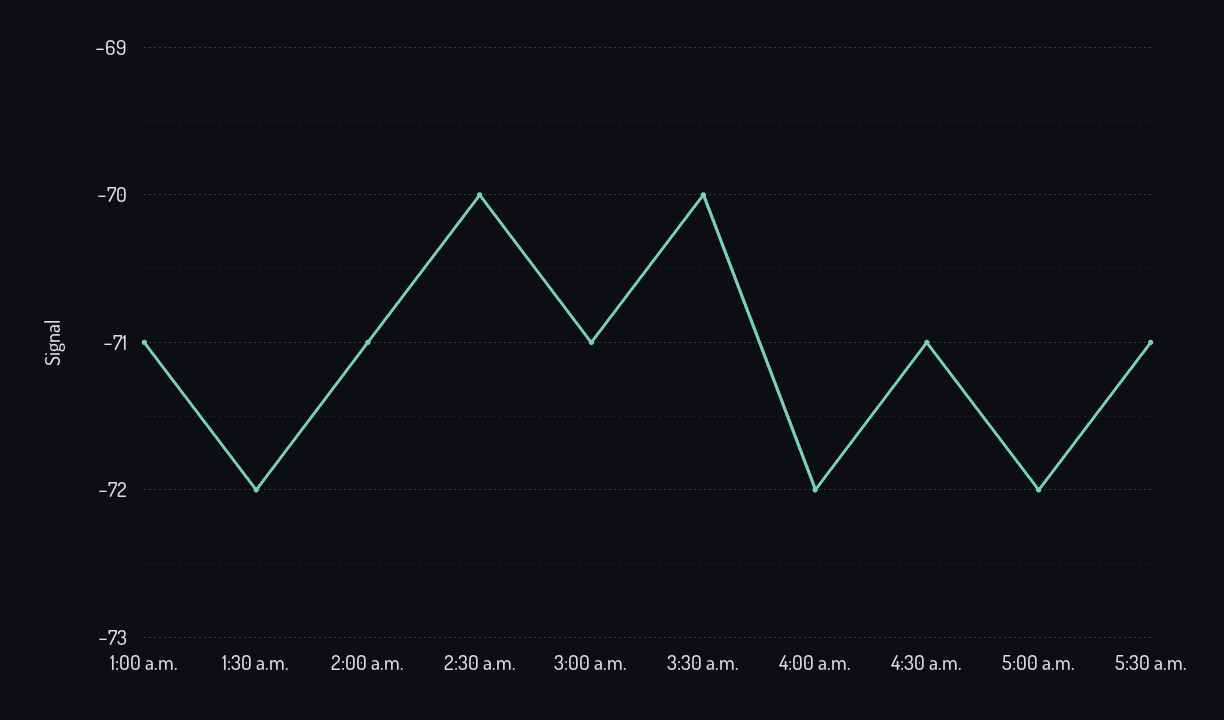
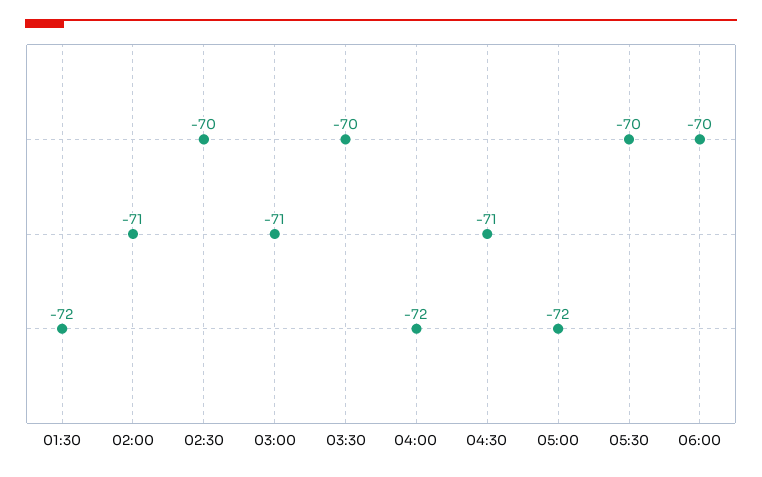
1:00 a.m.: -71 -> none
5:30 a.m.: -71 -> -70
06:00: none -> -70

